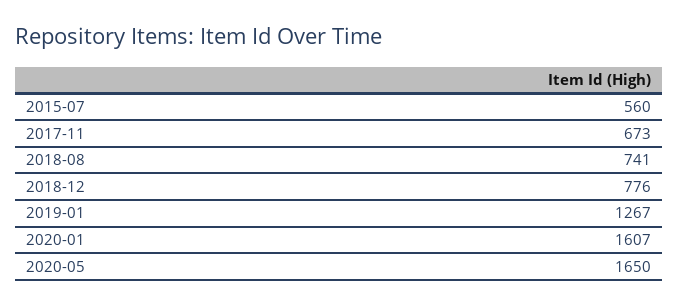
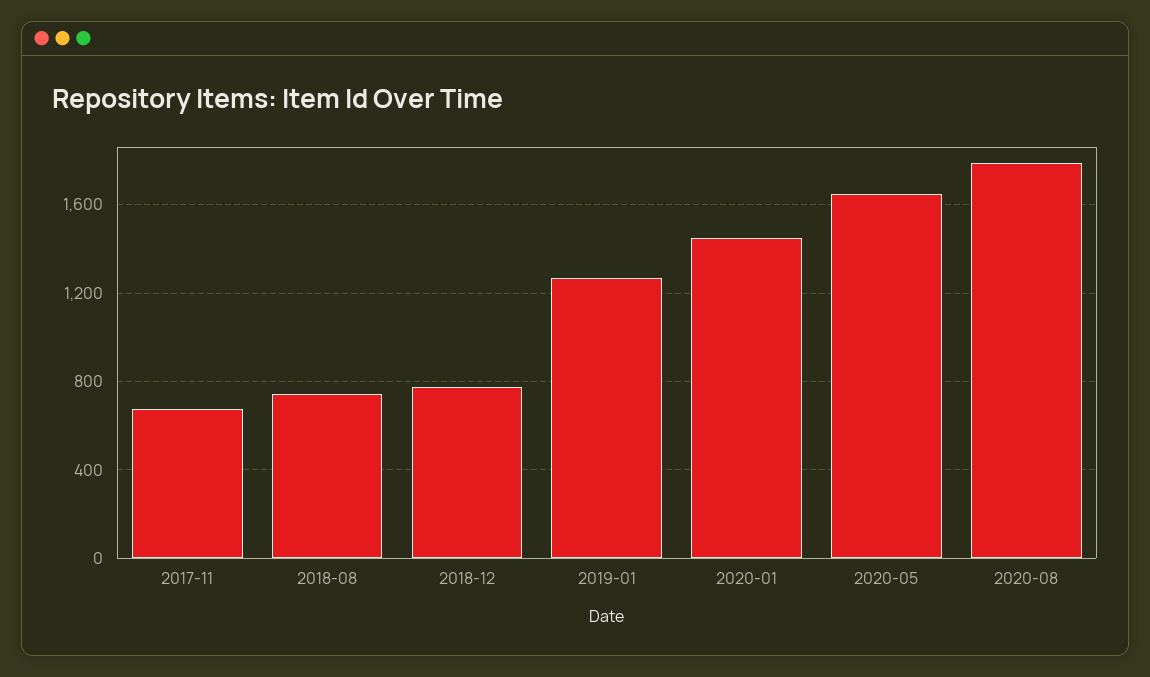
2015-07: 560 -> none
2020-01: 1607 -> 1450
2020-08: none -> 1800

